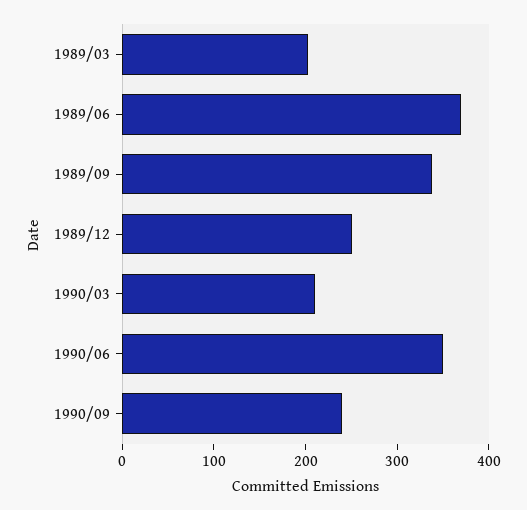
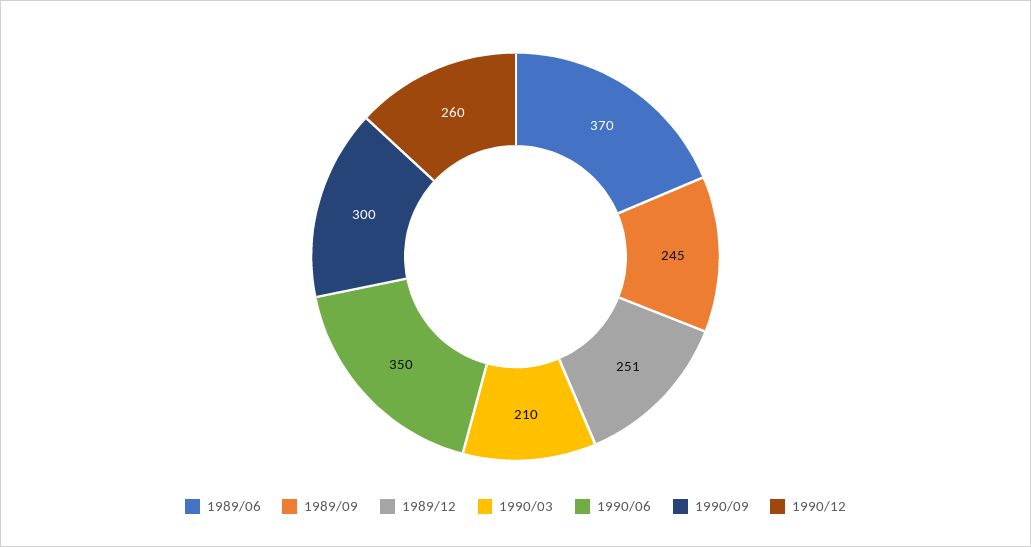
1989/03: 200 -> none
1989/09: 340 -> 245
1990/09: 240 -> 300
1990/12: none -> 260

